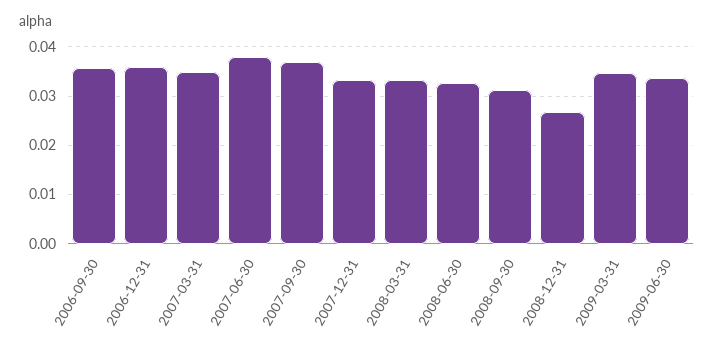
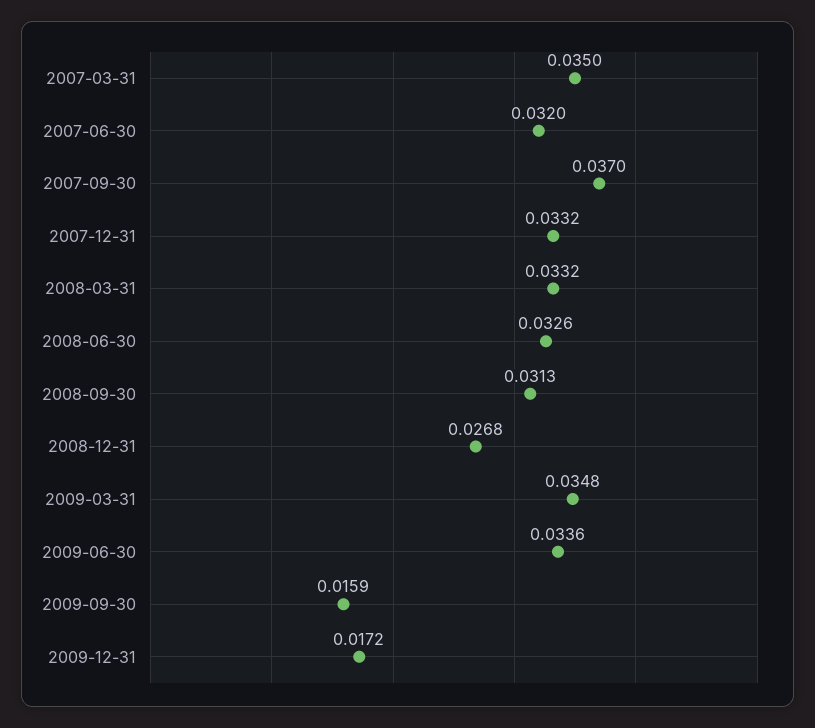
2006-09-30: 0.036 -> none
2006-12-31: 0.036 -> none
2007-06-30: 0.038 -> 0.032
2009-09-30: none -> 0.0159
2009-12-31: none -> 0.0172

